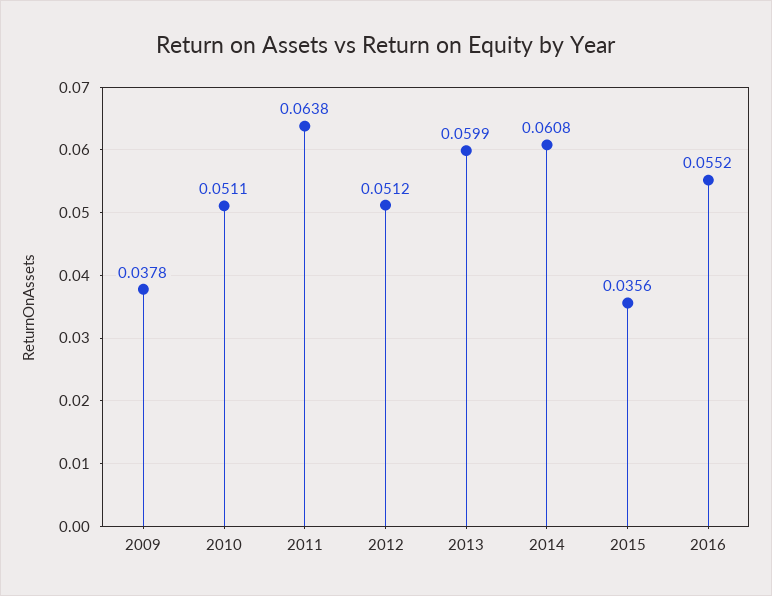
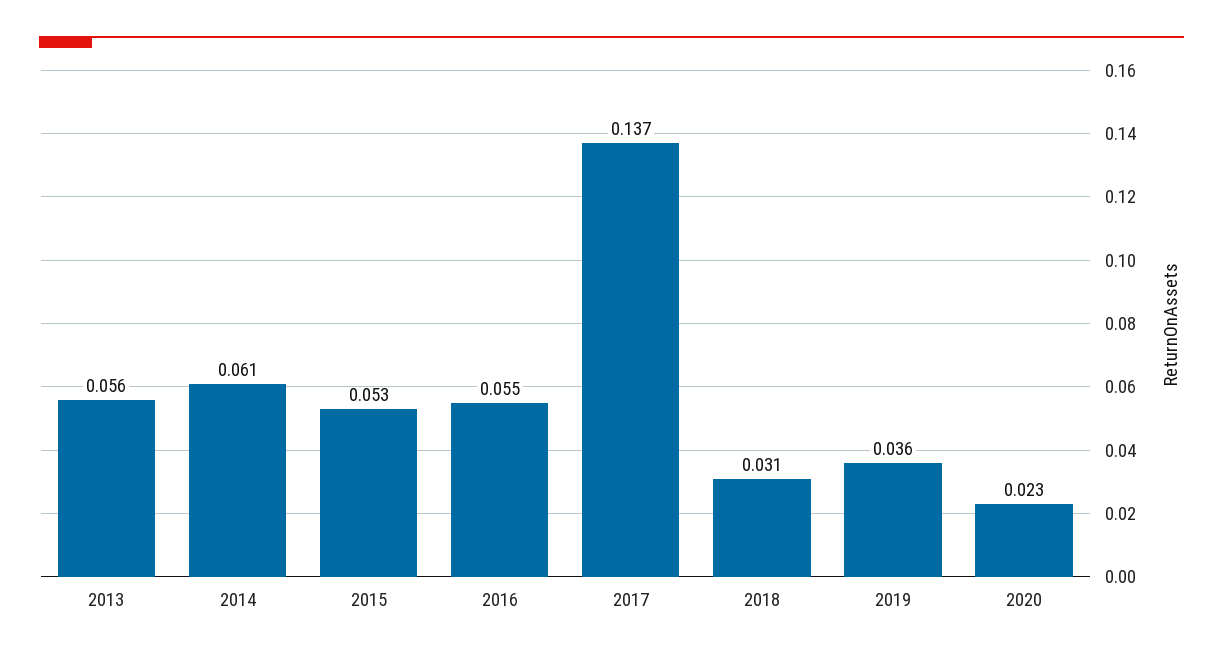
2009: 0.0378 -> none
2010: 0.0511 -> none
2011: 0.0638 -> none
2012: 0.0512 -> none
2013: 0.0599 -> 0.056
2015: 0.0356 -> 0.053
2017: none -> 0.137
2018: none -> 0.031
2019: none -> 0.036
2020: none -> 0.023

